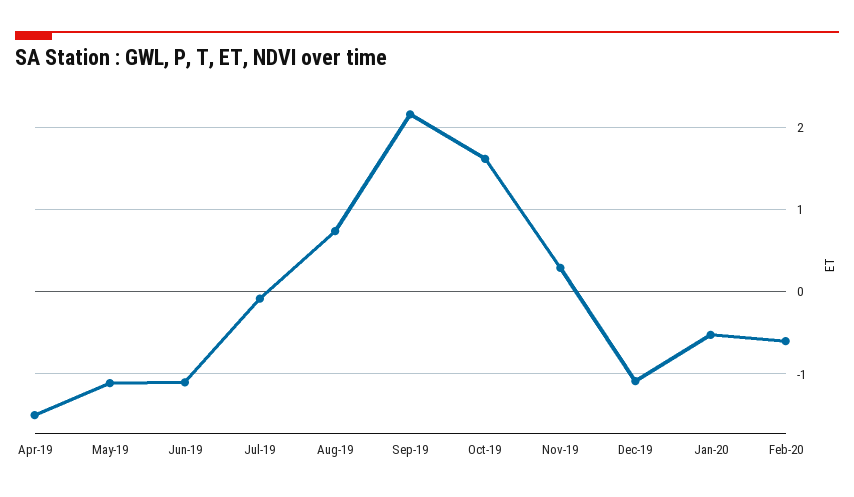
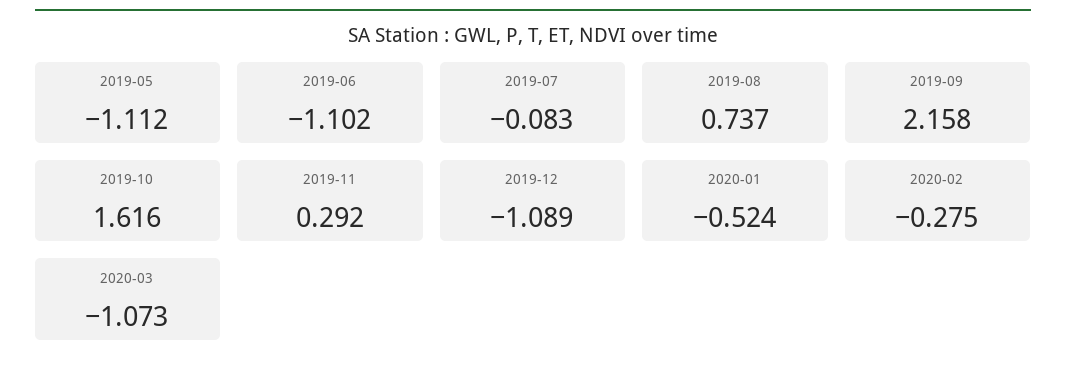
Apr-19: -1.5 -> none
Feb-20: -0.6 -> -0.275
2020-03: none -> -1.073

